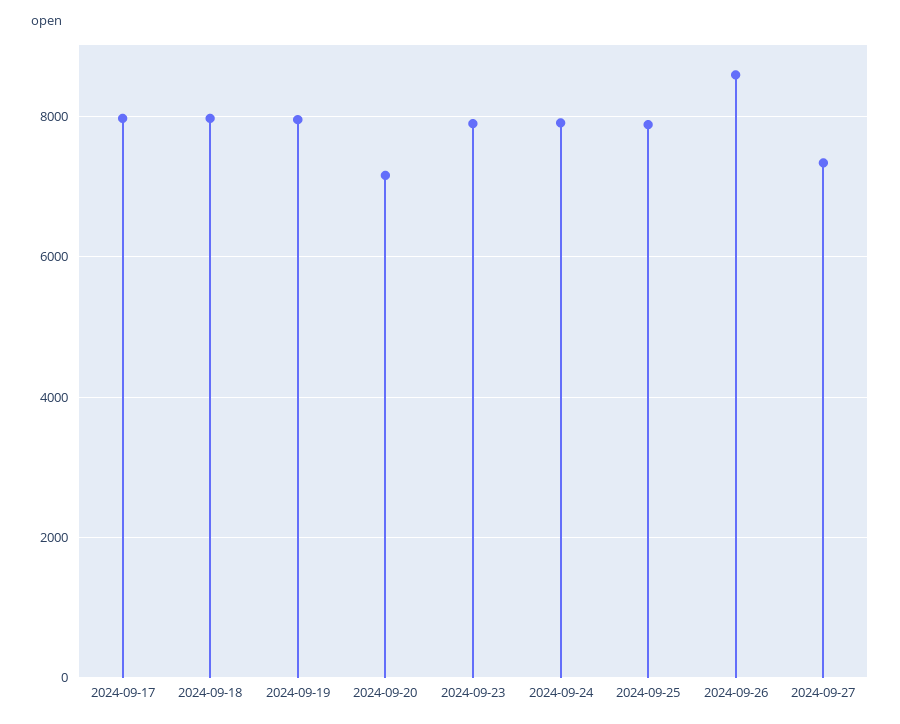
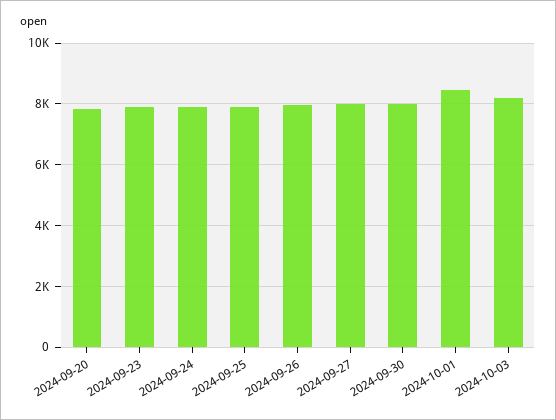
2024-09-17: 8000 -> none
2024-09-18: 8000 -> none
2024-09-19: 8000 -> none
2024-09-20: 7200 -> 7800
2024-09-26: 8600 -> 8000
2024-09-27: 7400 -> 8000
2024-09-30: none -> 8000
2024-10-01: none -> 8400
2024-10-03: none -> 8200

